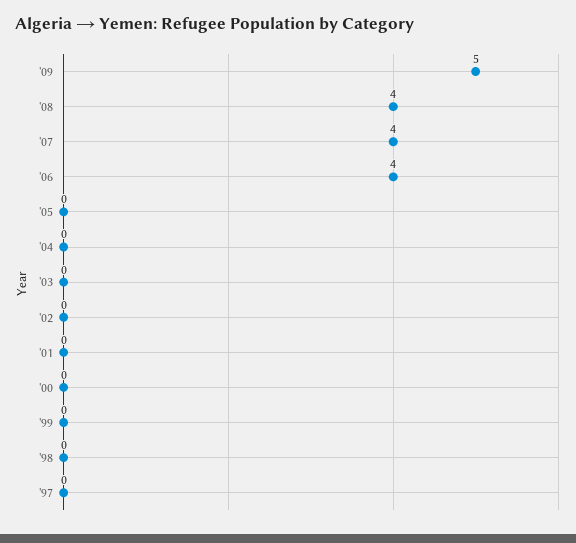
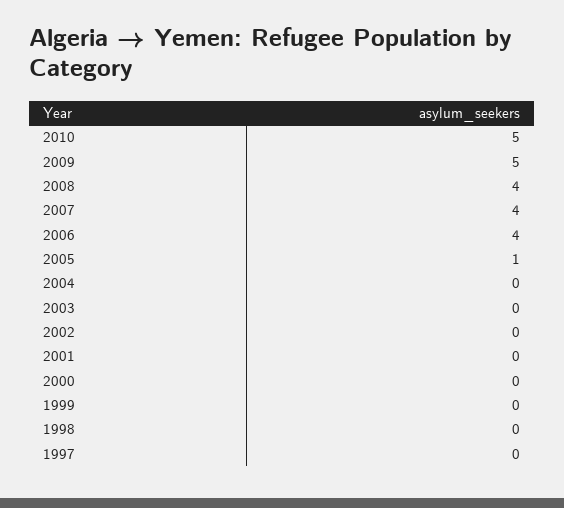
'05: 0 -> 1
2010: none -> 5

